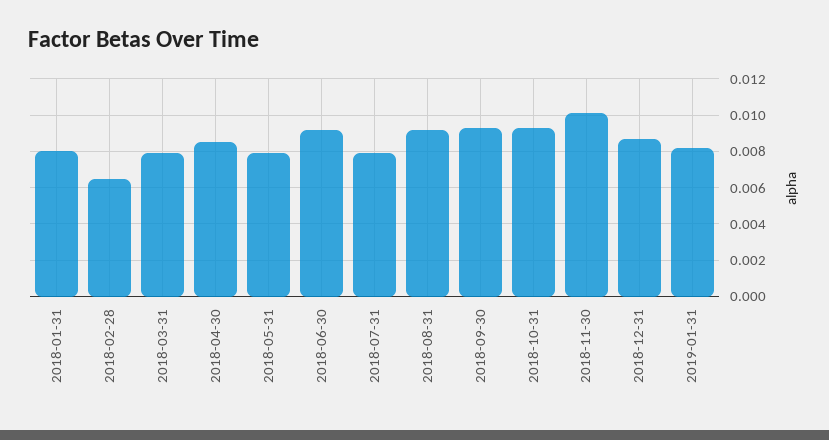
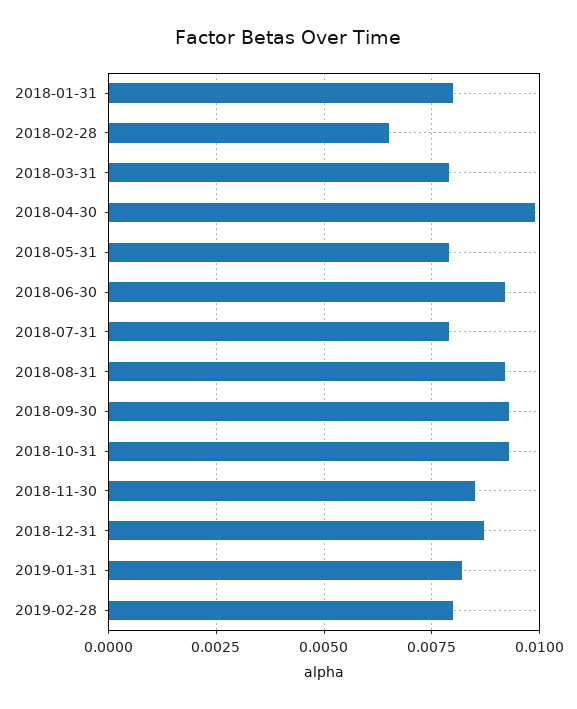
2018-04-30: 0.0085 -> 0.01
2018-11-30: 0.01 -> 0.0085
2019-02-28: none -> 0.008

